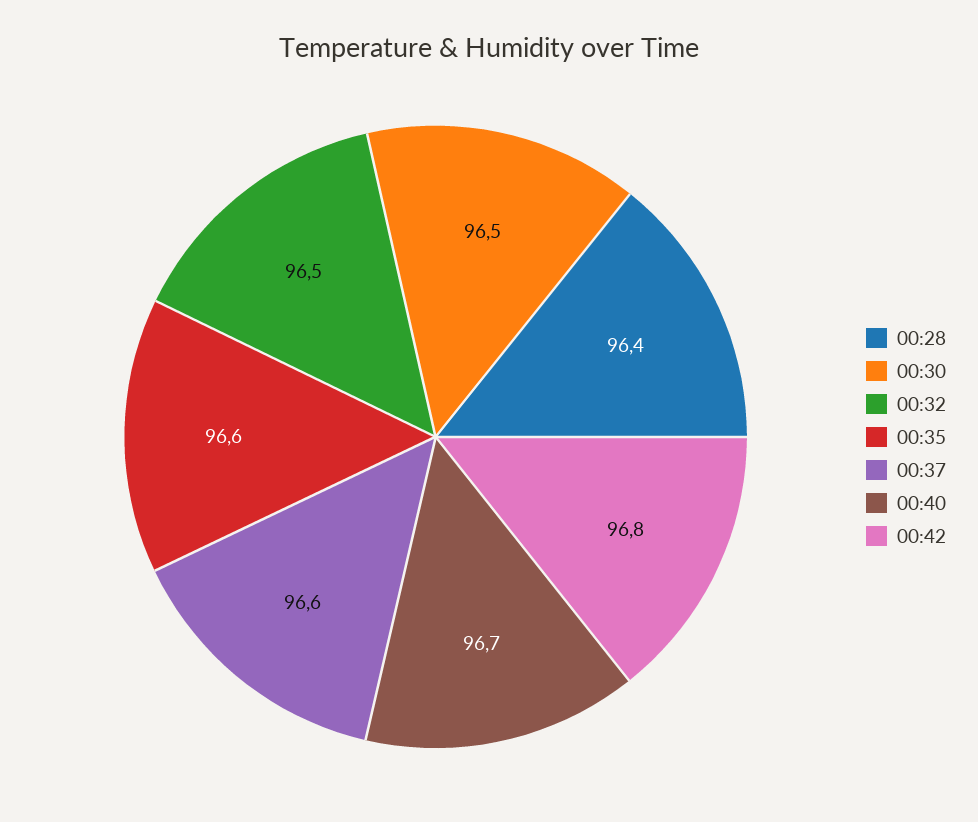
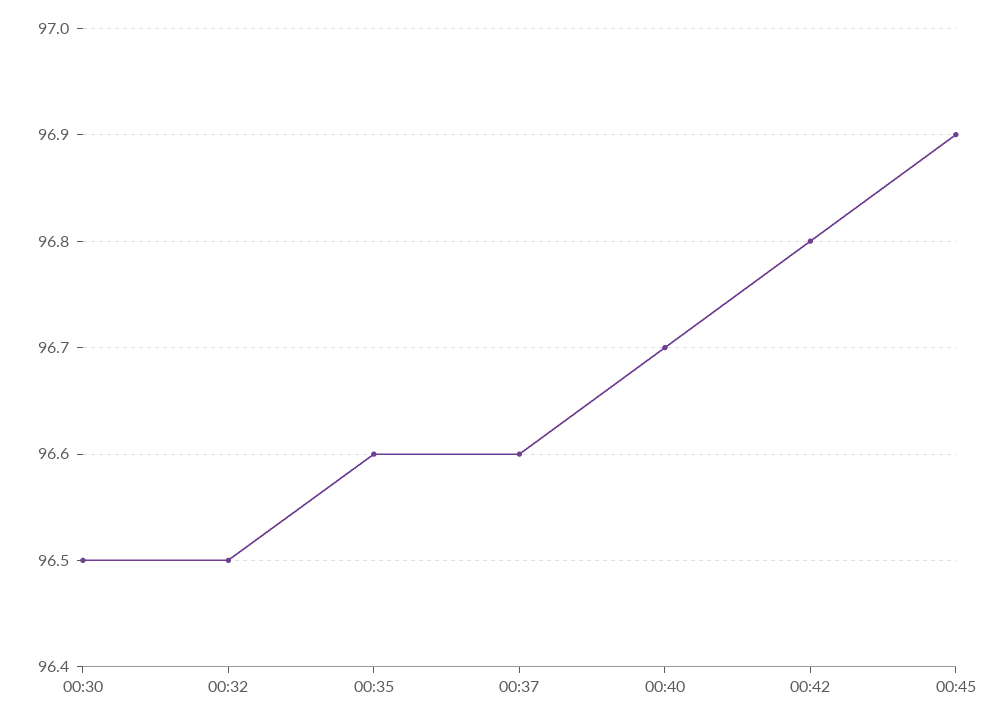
00:28: 96.4 -> none
00:45: none -> 96.9

